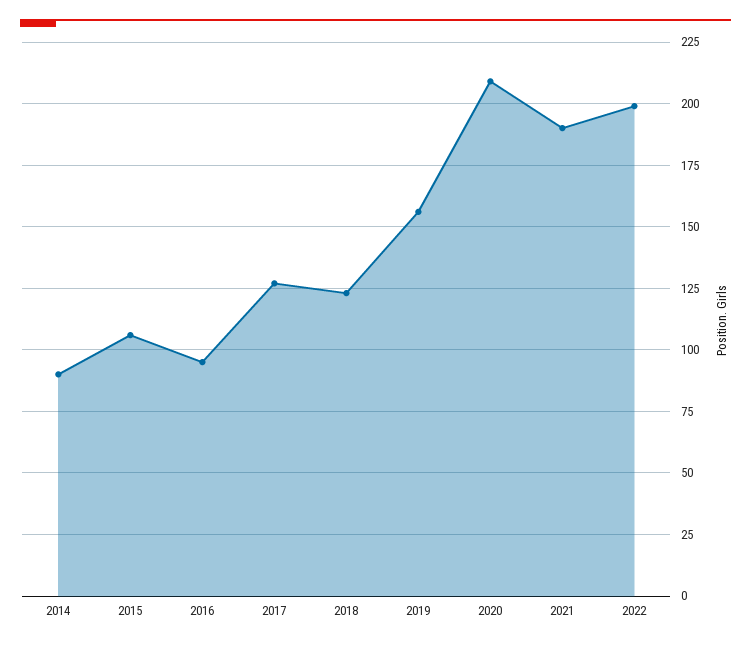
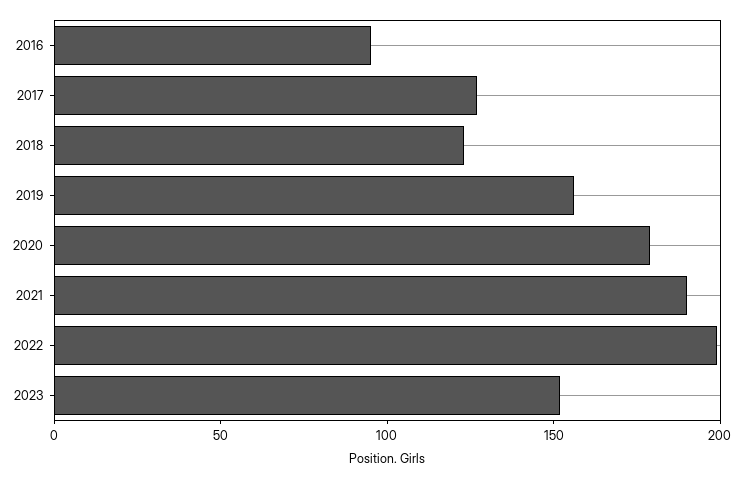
2014: 90 -> none
2015: 105 -> none
2020: 210 -> 180
2023: none -> 150

